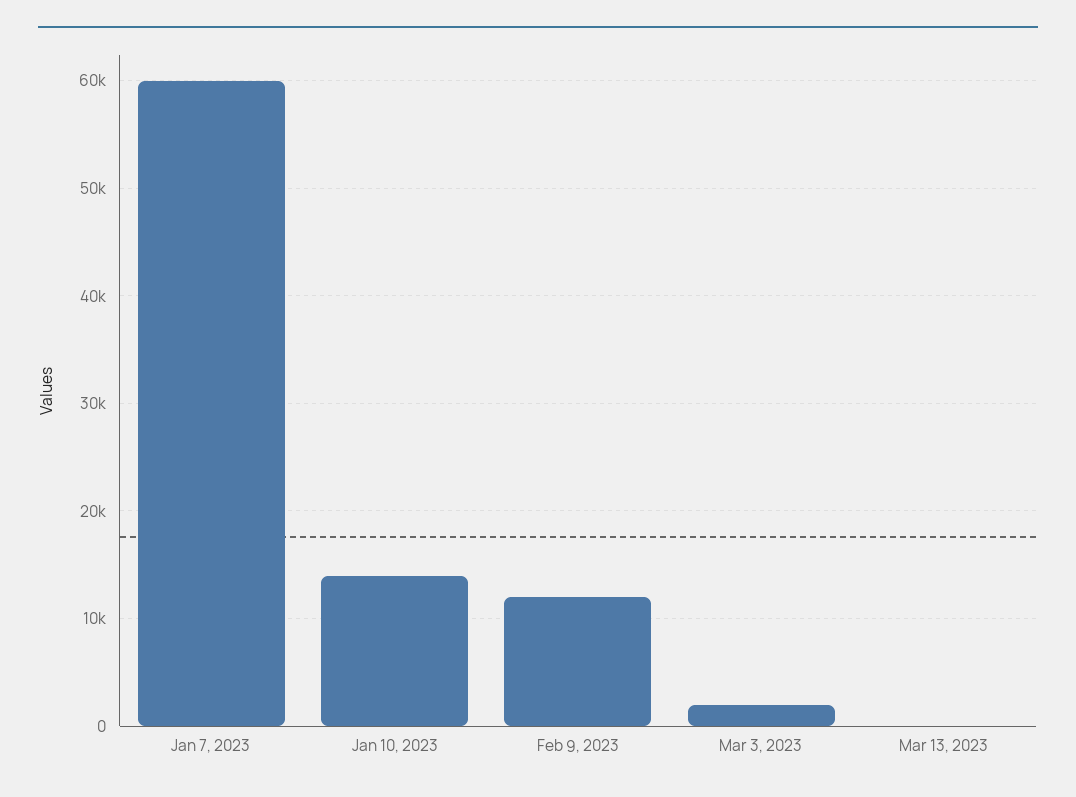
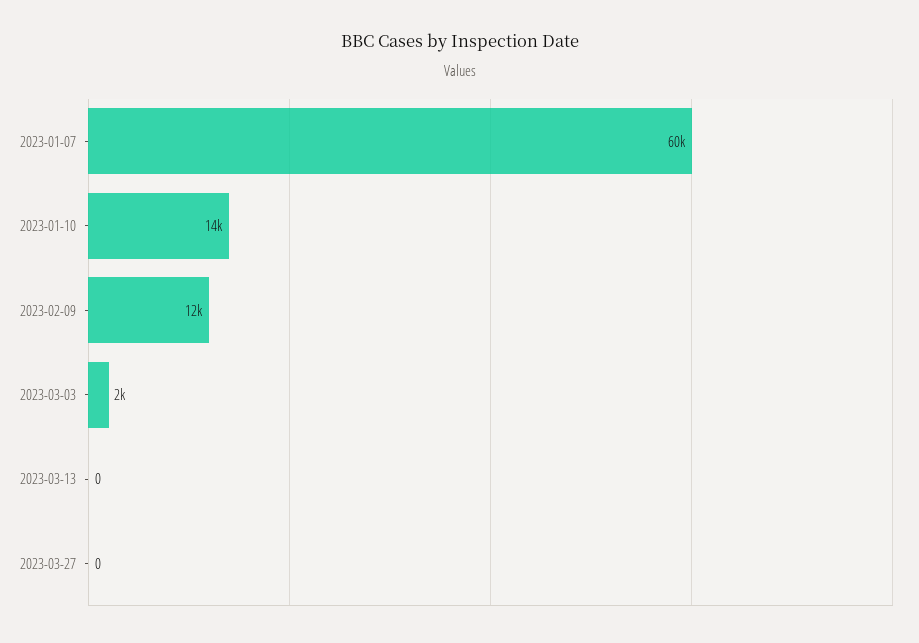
2023-03-27: none -> 0

